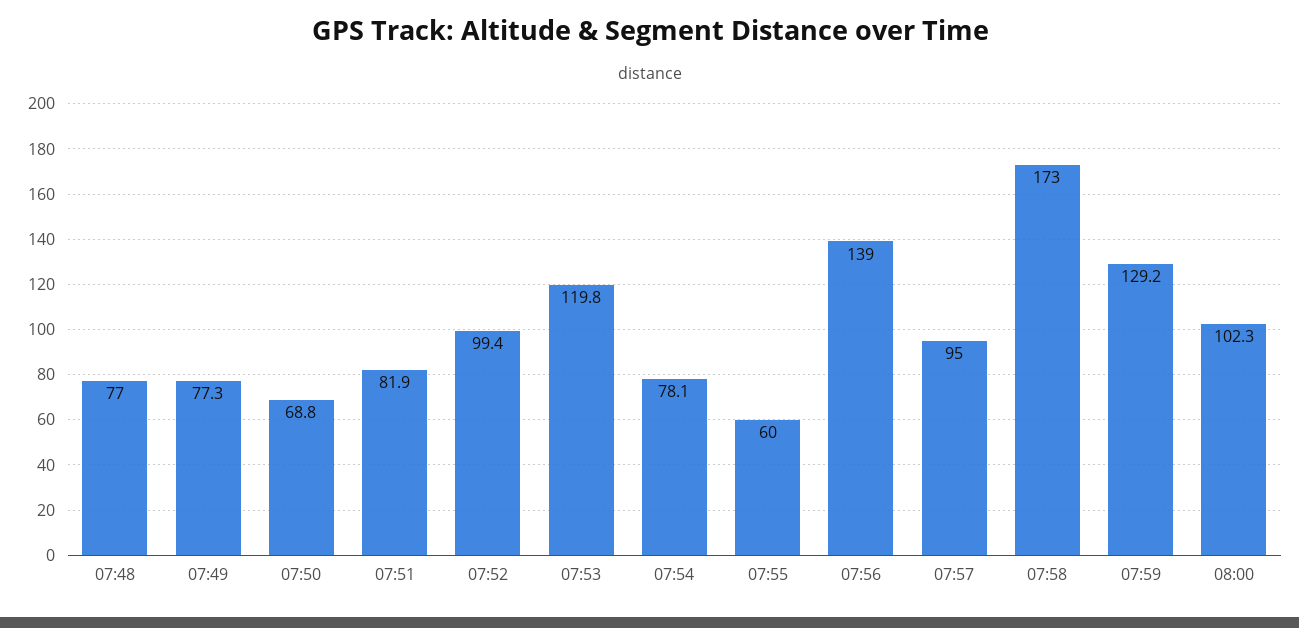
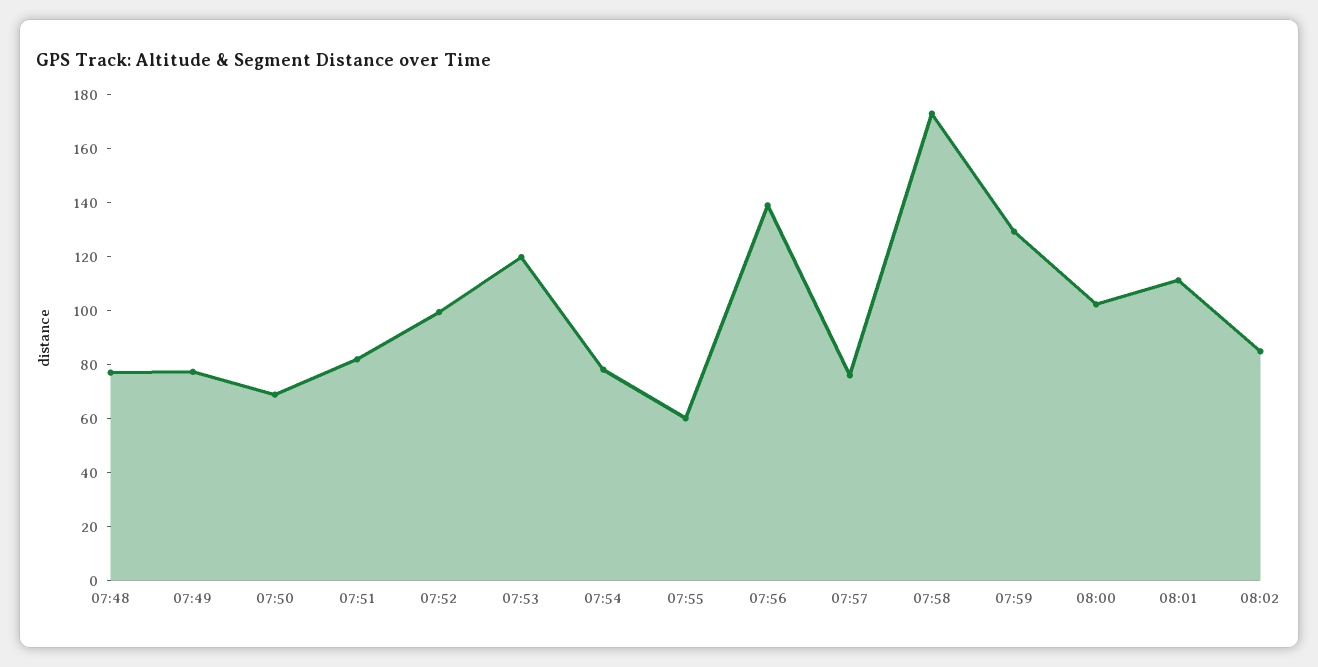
07:57: 95 -> 75
08:01: none -> 110
08:02: none -> 85

